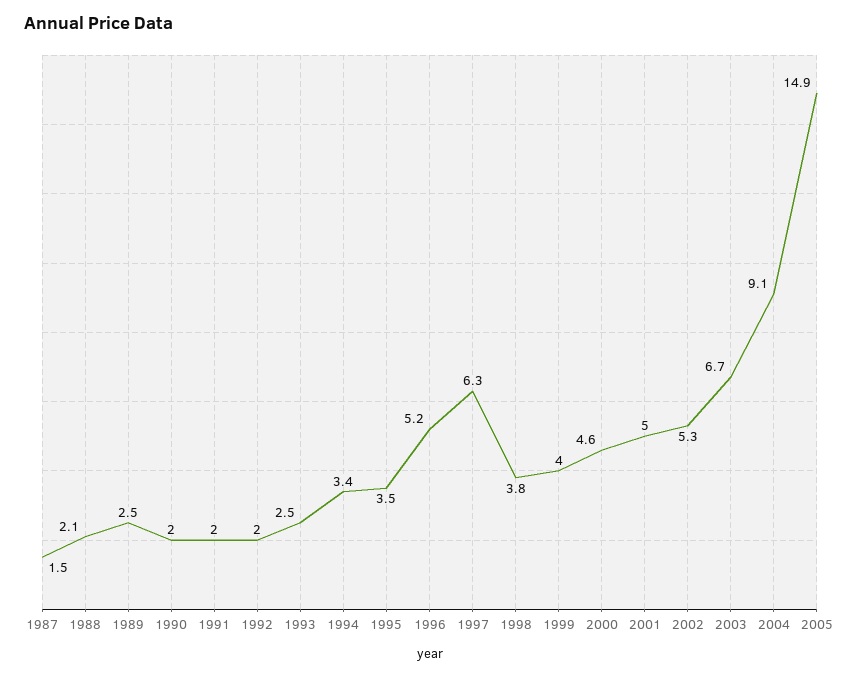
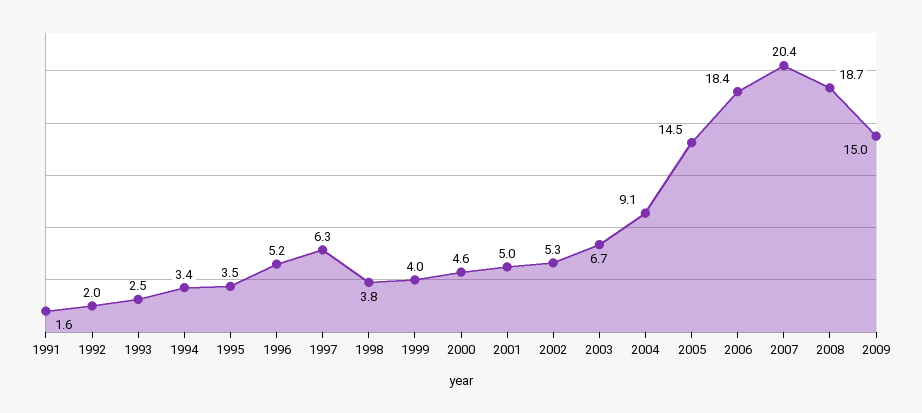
1987: 1.5 -> none
1988: 2.1 -> none
1989: 2.5 -> none
1990: 2 -> none
1991: 2 -> 1.6
2005: 14.9 -> 14.5
2006: none -> 18.4
2007: none -> 20.4
2008: none -> 18.7
2009: none -> 15

